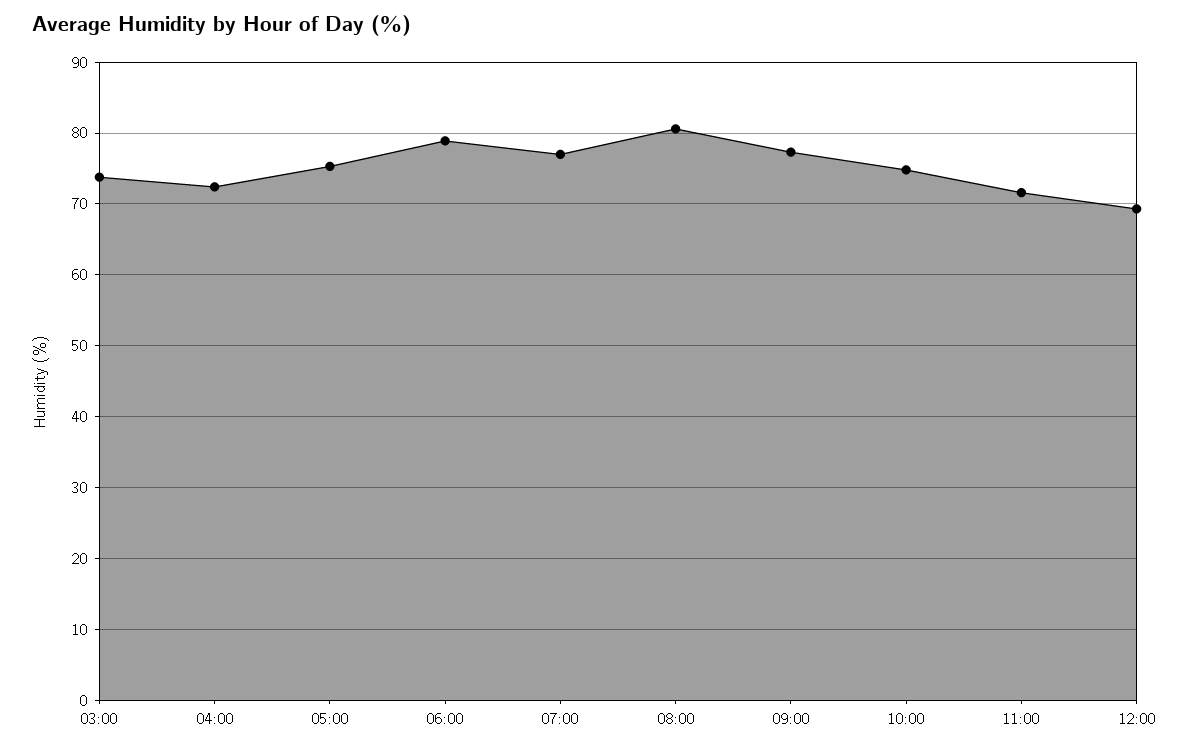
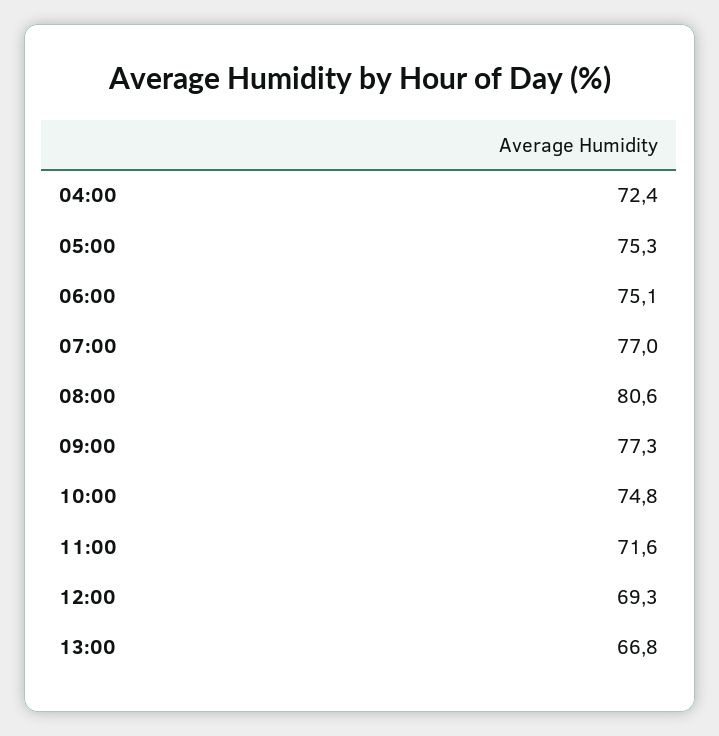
03:00: 74 -> none
06:00: 79 -> 75.1
13:00: none -> 66.8

